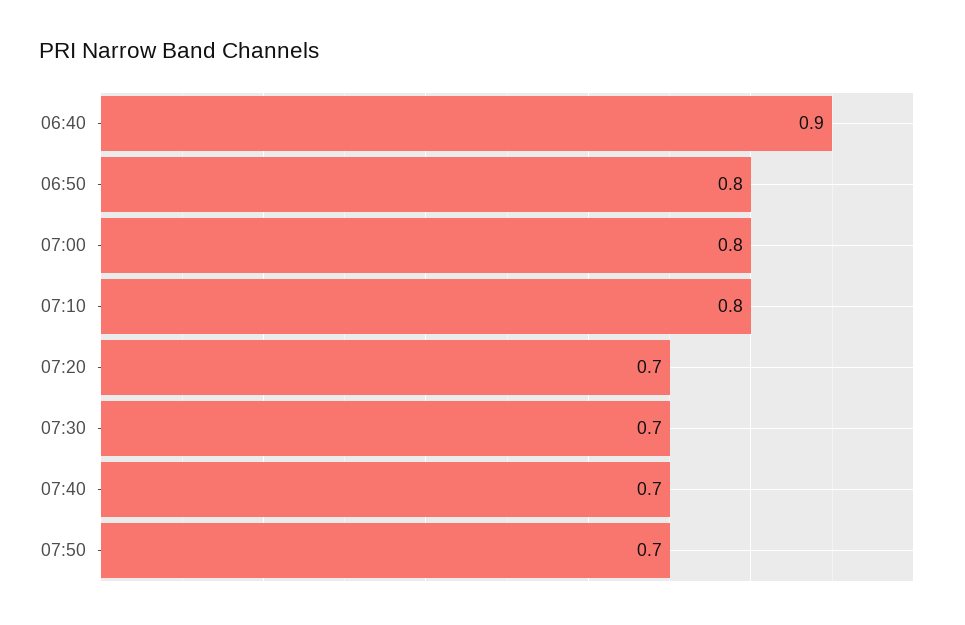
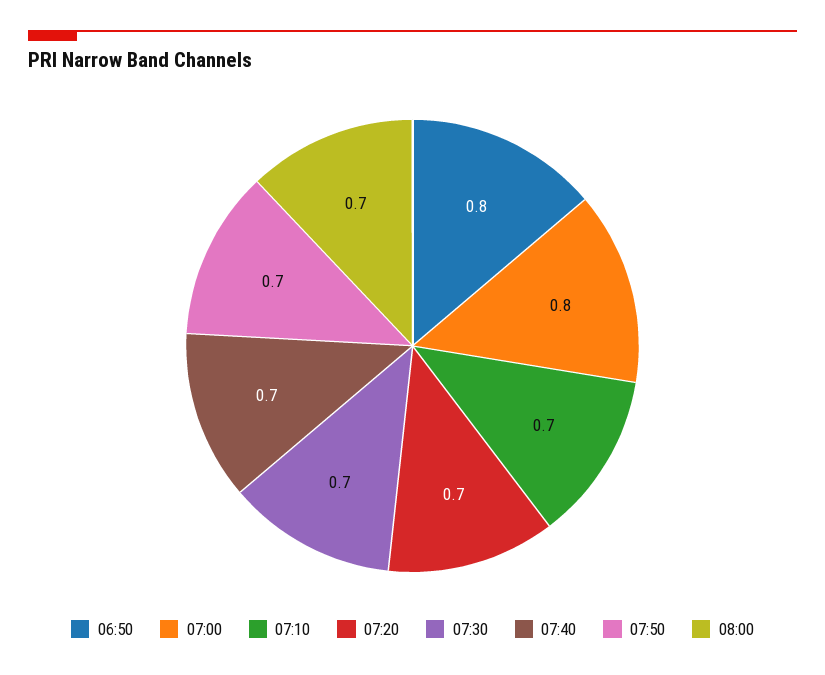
06:40: 0.9 -> none
07:10: 0.8 -> 0.7
08:00: none -> 0.7

